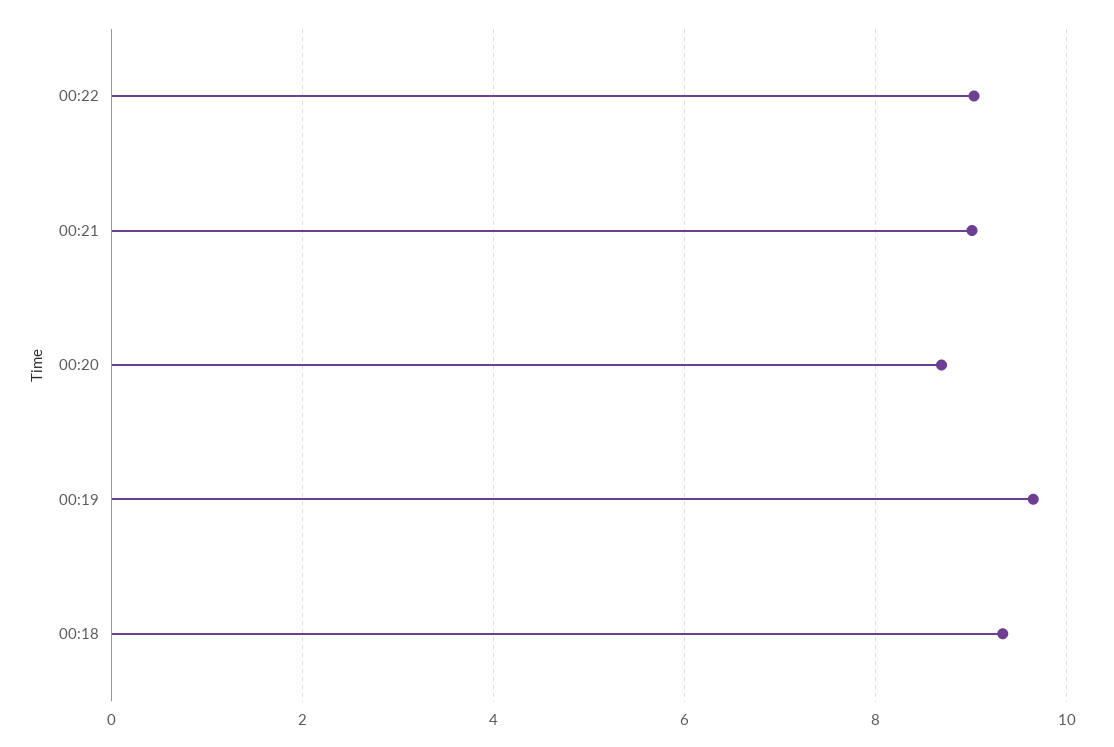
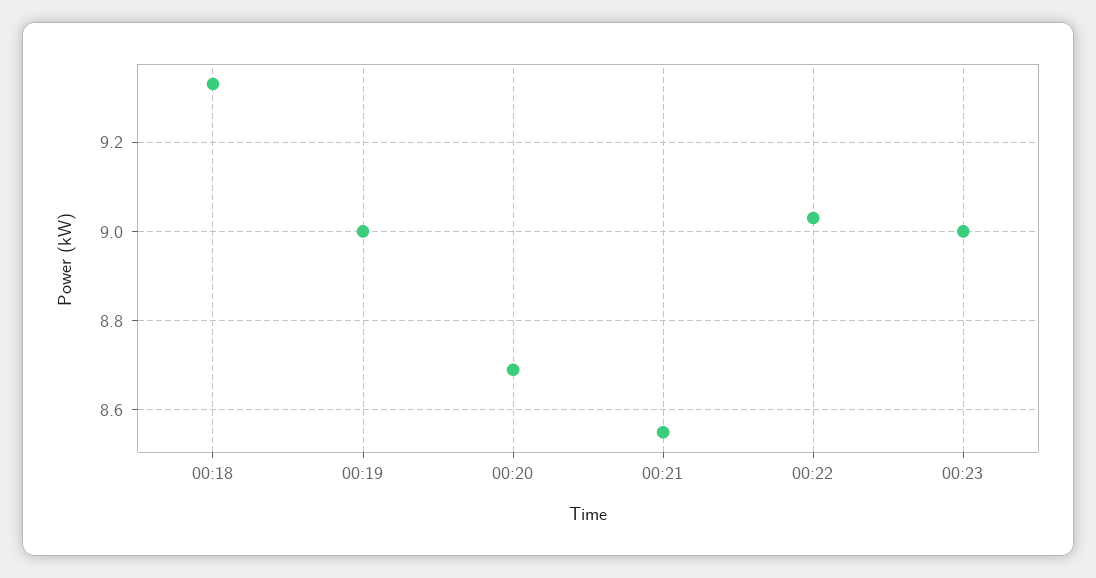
00:21: 9 -> 8.55
00:19: 9.6 -> 9
00:23: none -> 9

